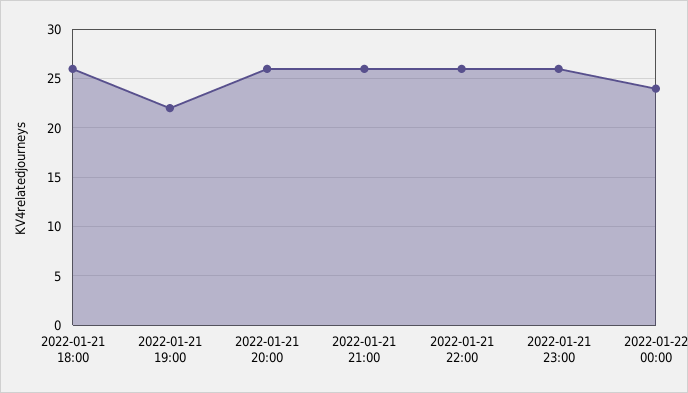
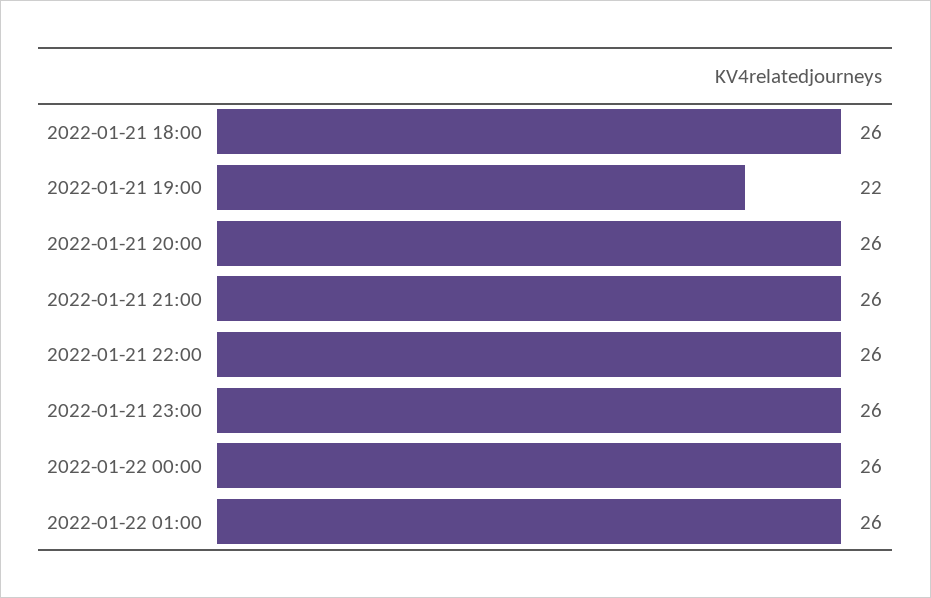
2022-01-22 00:00: 24 -> 26
2022-01-22 01:00: none -> 26

